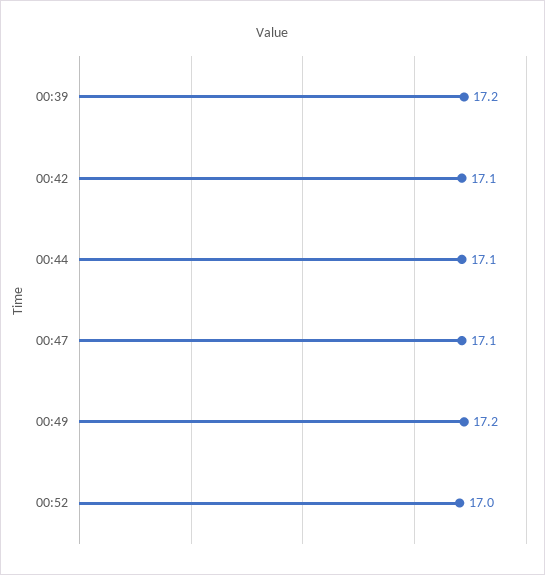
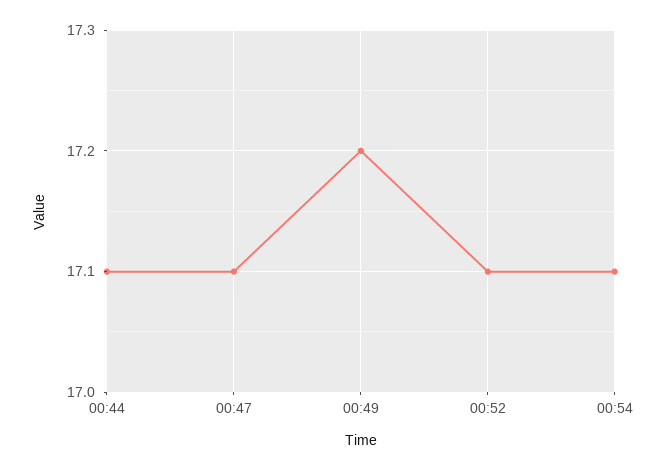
00:39: 17.2 -> none
00:42: 17.1 -> none
00:52: 17 -> 17.1
00:54: none -> 17.1

